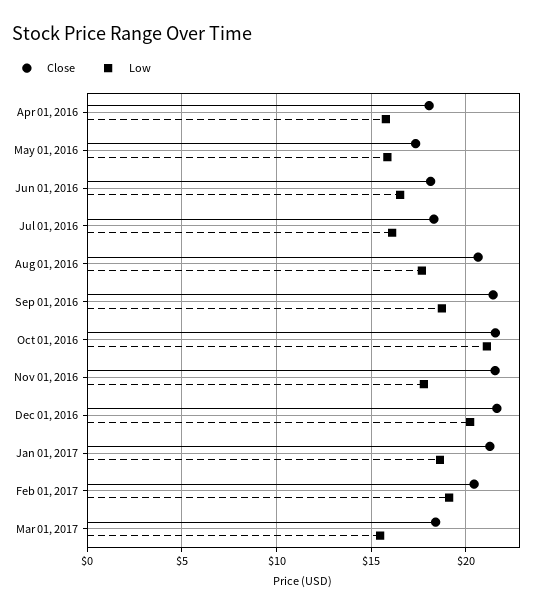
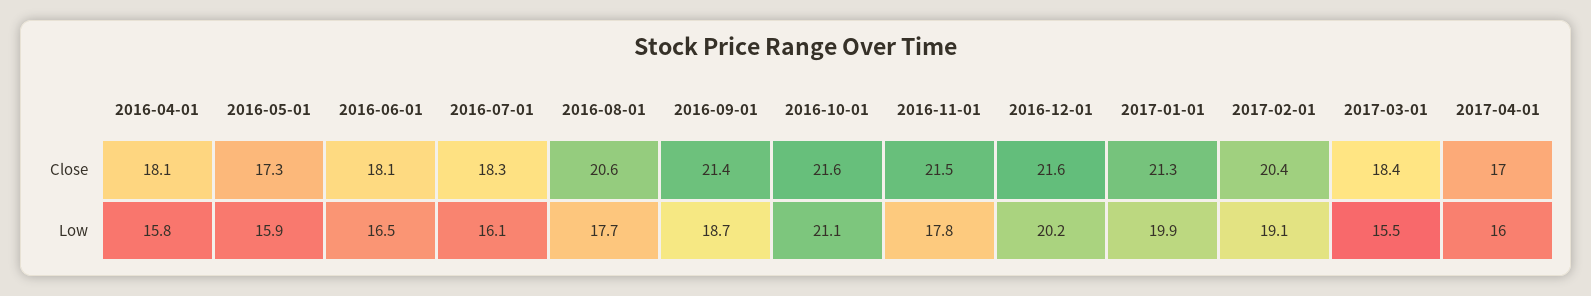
Low, Jan 01, 2017: 18.5 -> 19.9
Close, 2017-04-01: none -> 17
Low, 2017-04-01: none -> 16

